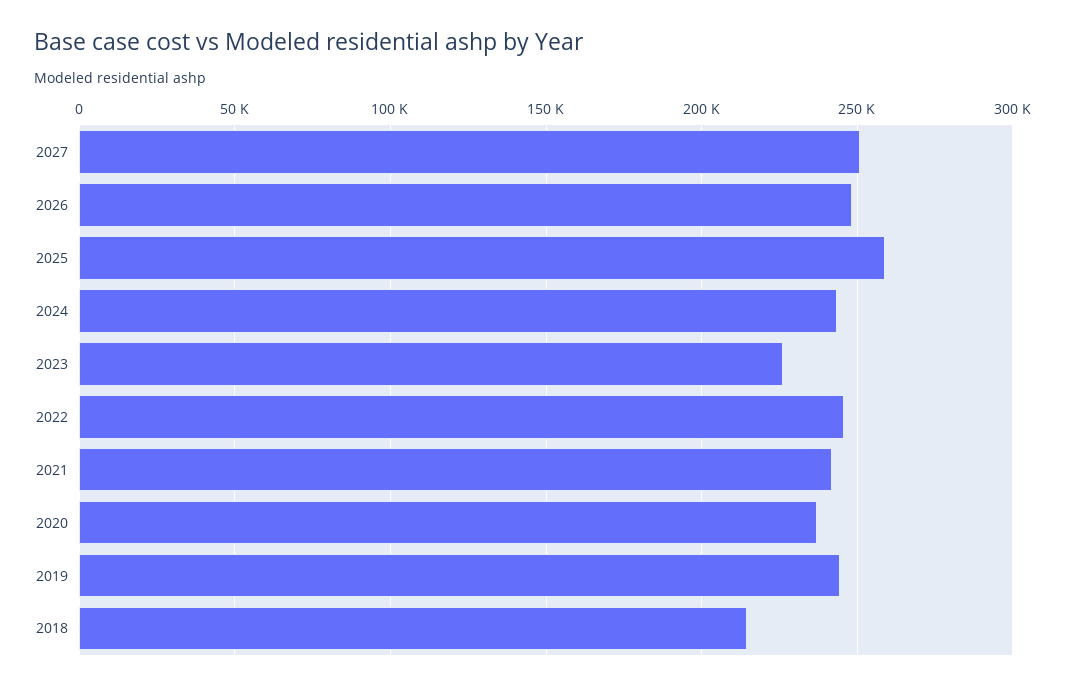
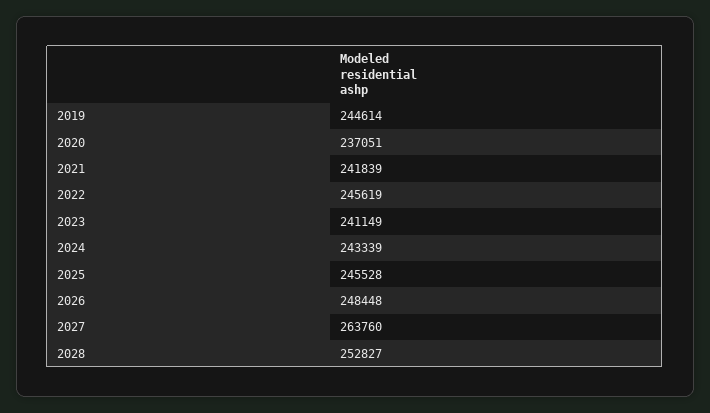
2027: 250000 -> 263760
2025: 260000 -> 245528
2023: 225000 -> 241149
2018: 215000 -> none
2028: none -> 252827

